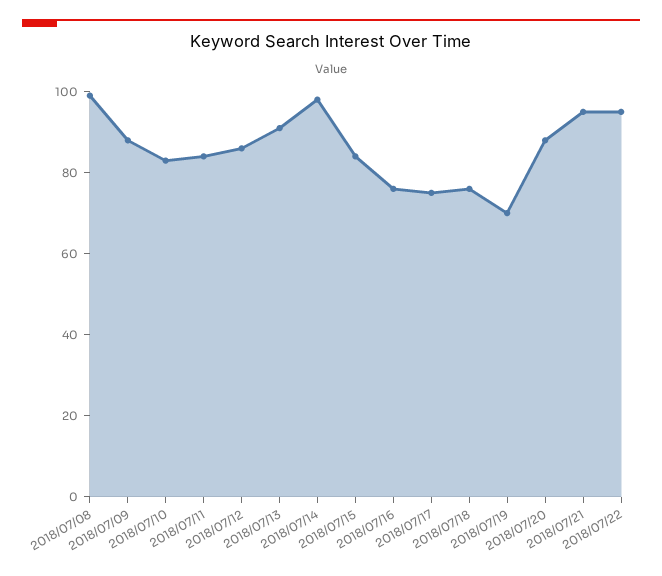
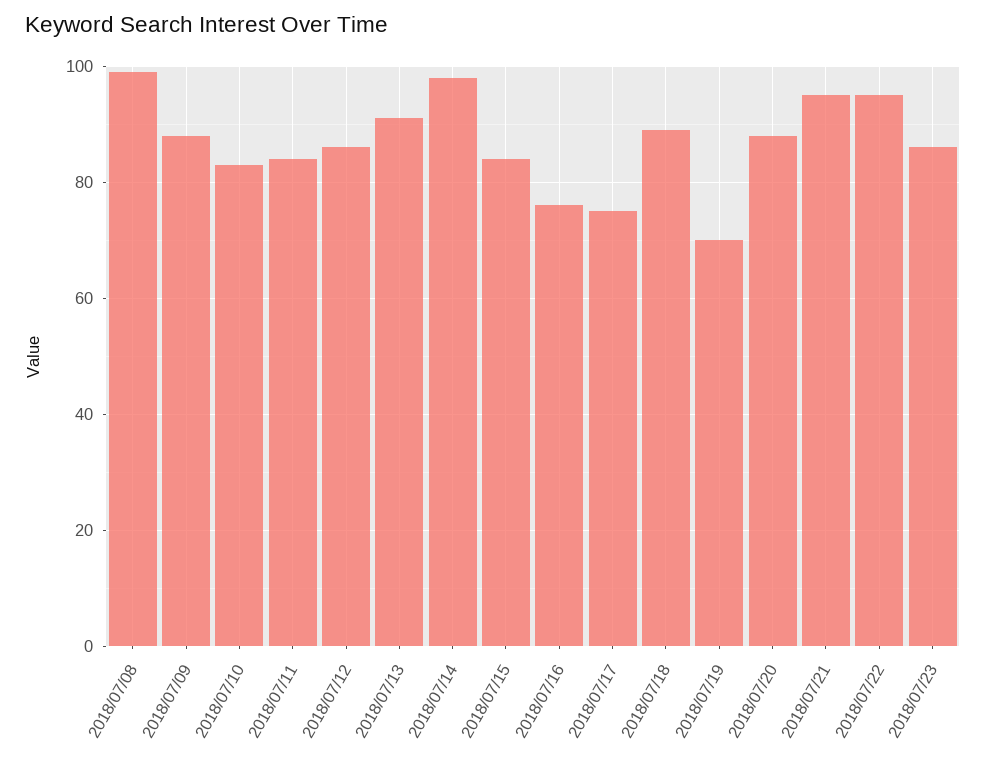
2018/07/18: 75 -> 90
2018/07/23: none -> 85

